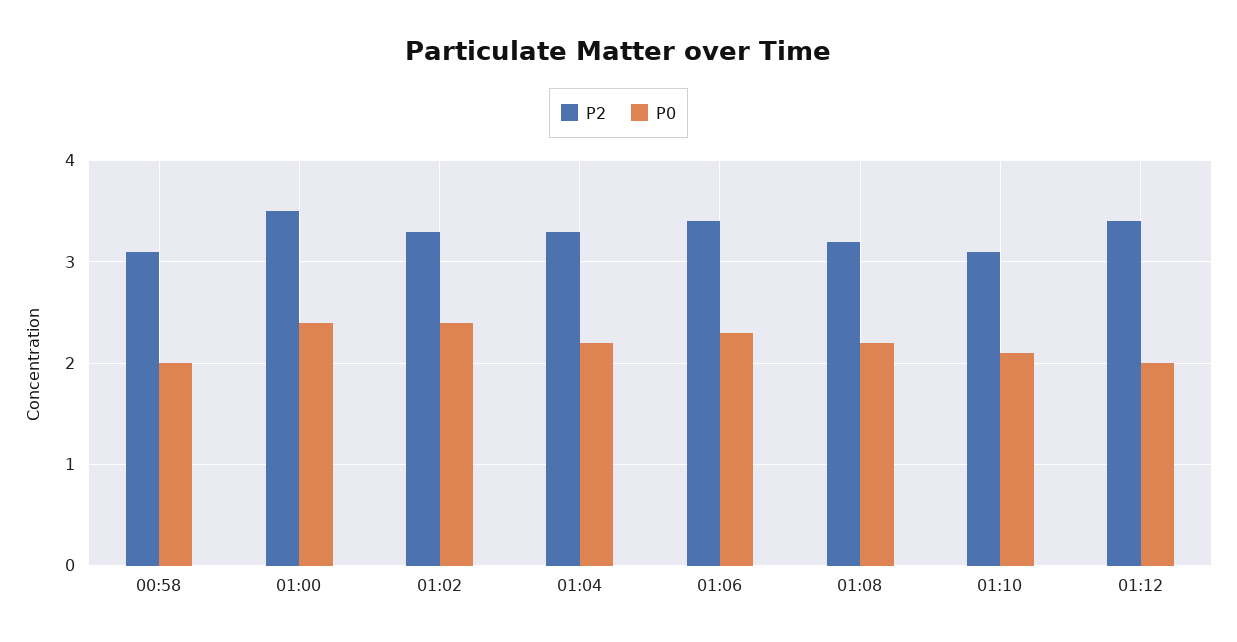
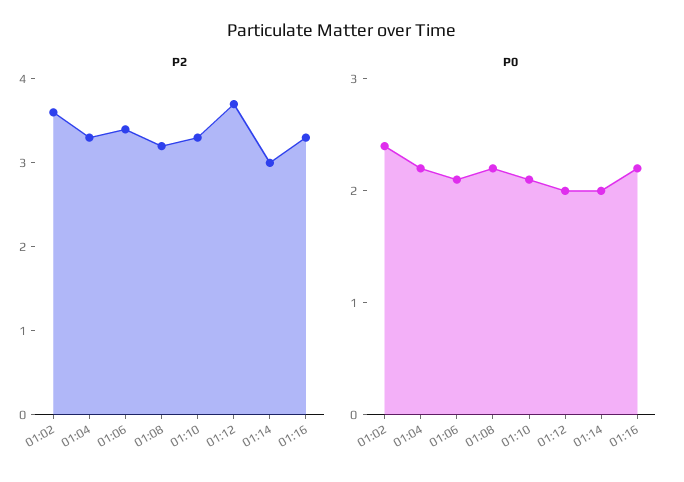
P2, 00:58: 3.1 -> none
P0, 00:58: 2 -> none
P2, 01:00: 3.5 -> none
P0, 01:00: 2.4 -> none
P2, 01:02: 3.3 -> 3.6
P0, 01:06: 2.3 -> 2.1
P2, 01:10: 3.1 -> 3.3
P2, 01:12: 3.4 -> 3.7
P2, 01:14: none -> 3
P2, 01:16: none -> 3.3
P0, 01:14: none -> 2
P0, 01:16: none -> 2.2

